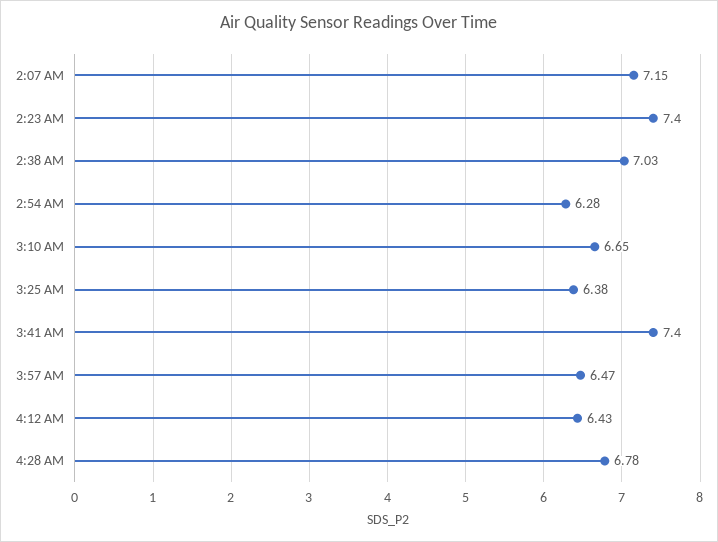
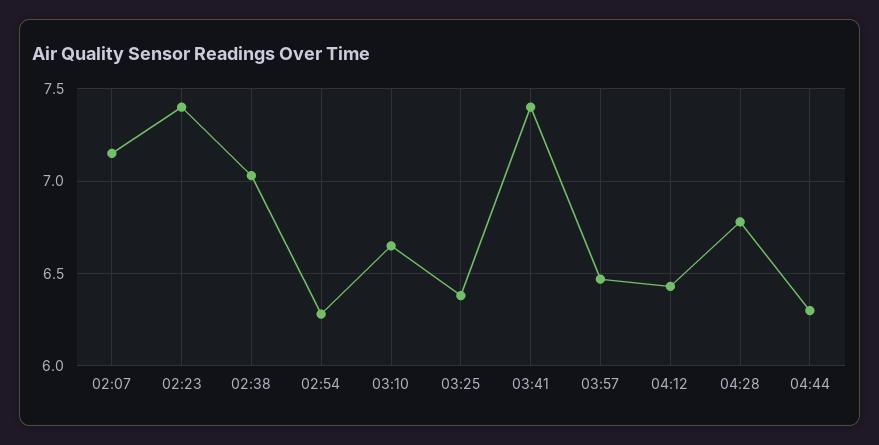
04:44: none -> 6.3

